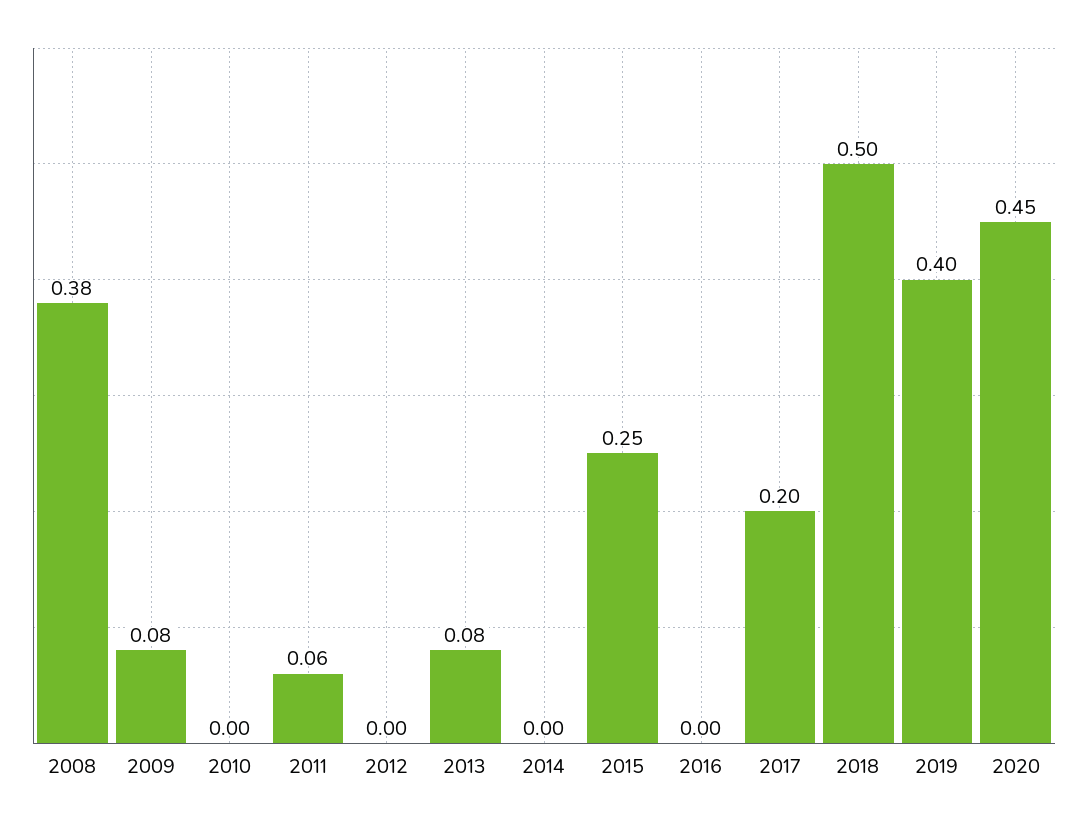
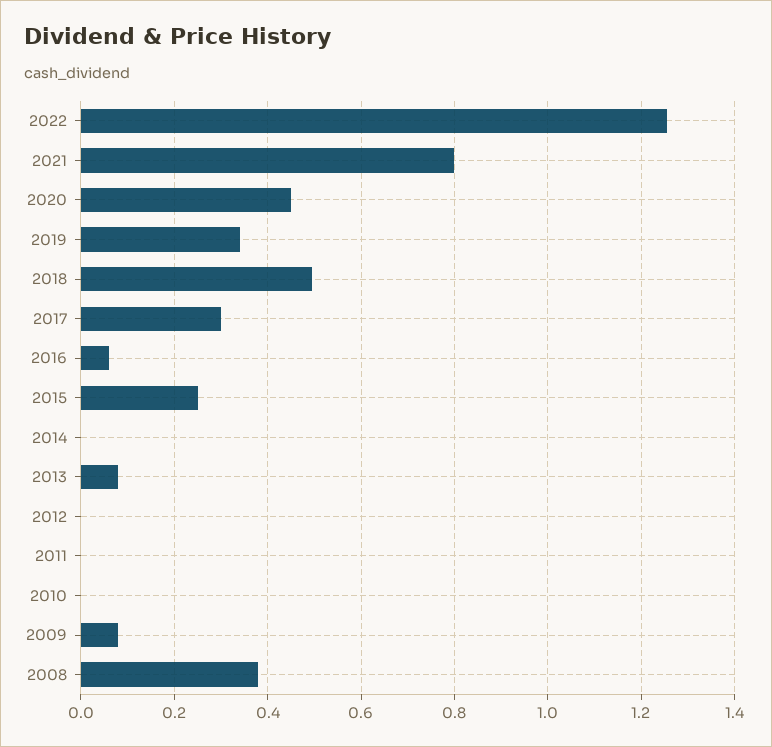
2011: 0.06 -> 0
2016: 0 -> 0.06
2017: 0.2 -> 0.3
2019: 0.4 -> 0.34
2022: none -> 1.26
2021: none -> 0.8

